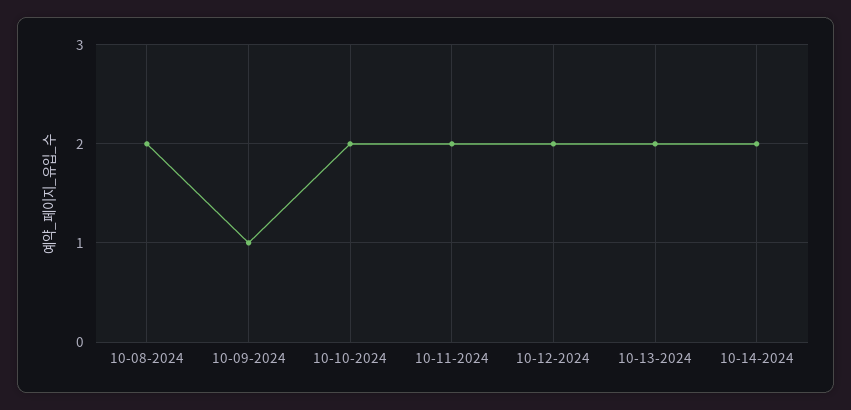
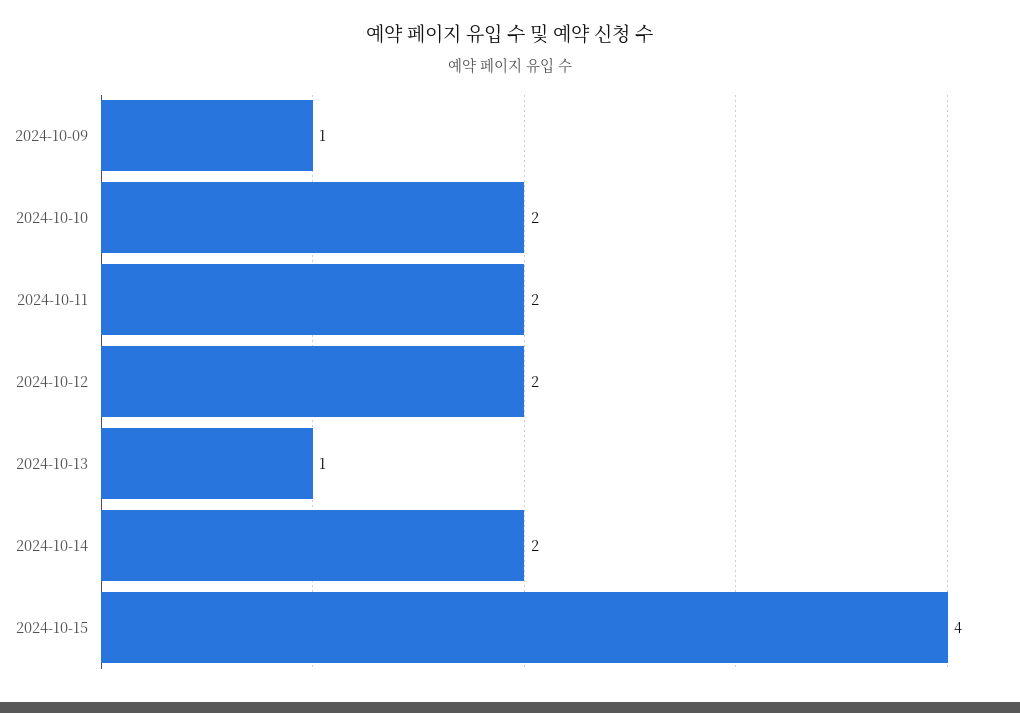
10-08-2024: 2 -> none
10-13-2024: 2 -> 1
2024-10-15: none -> 4

